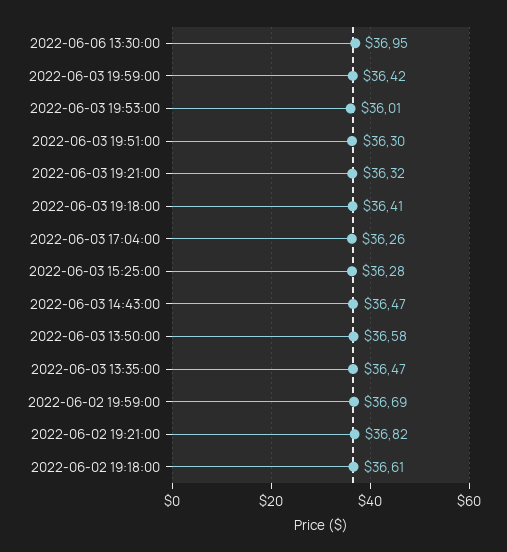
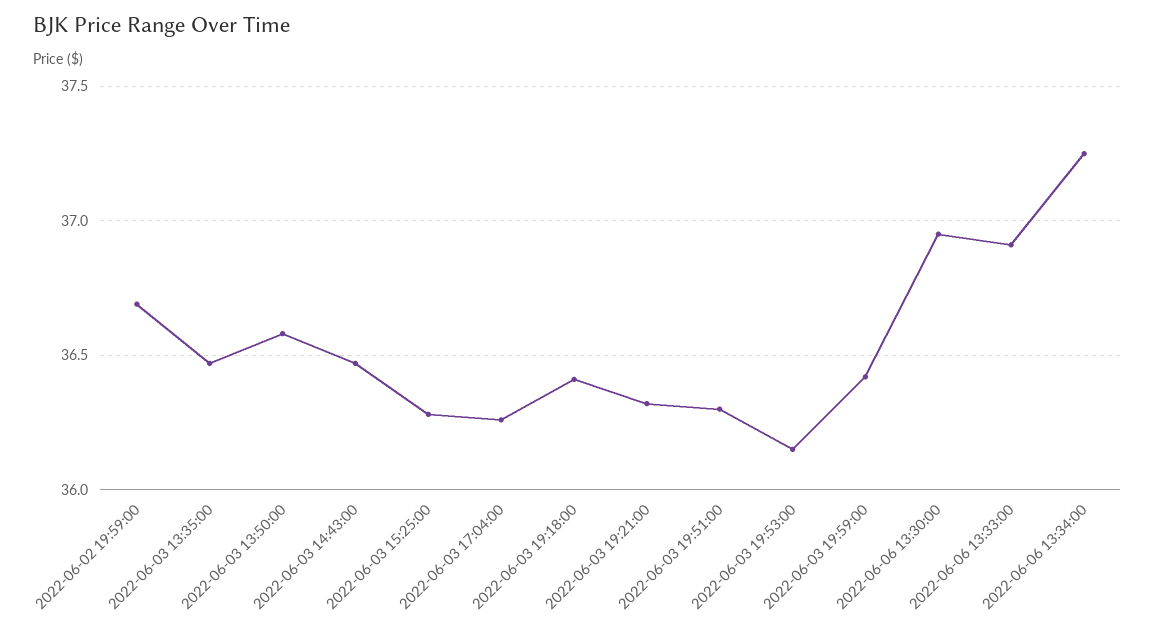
2022-06-03 19:53:00: 36.01 -> 36.15
2022-06-02 19:21:00: 36.82 -> none
2022-06-02 19:18:00: 36.61 -> none
2022-06-06 13:33:00: none -> 36.9
2022-06-06 13:34:00: none -> 37.25

